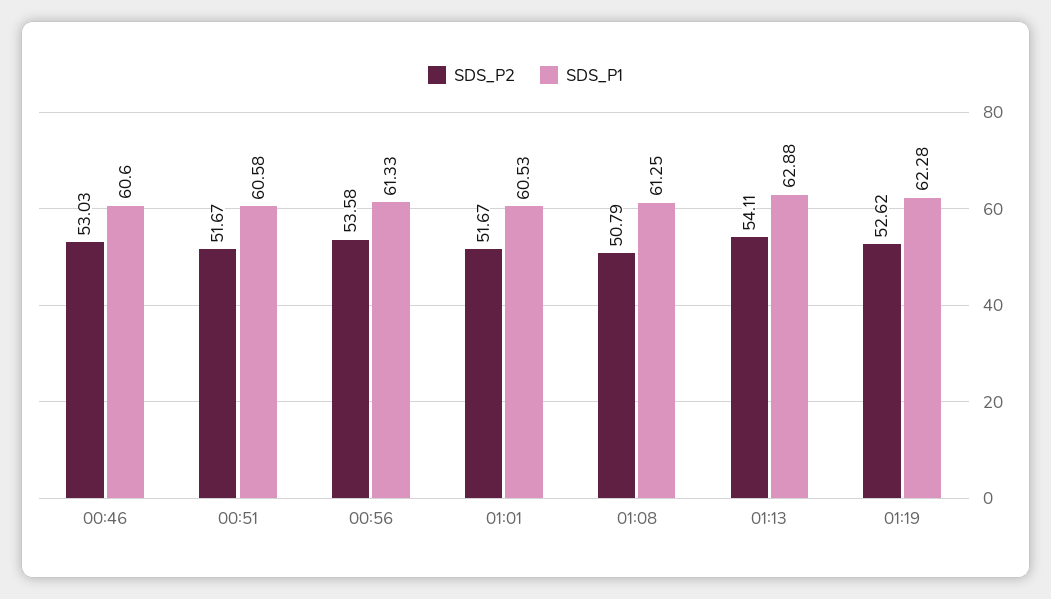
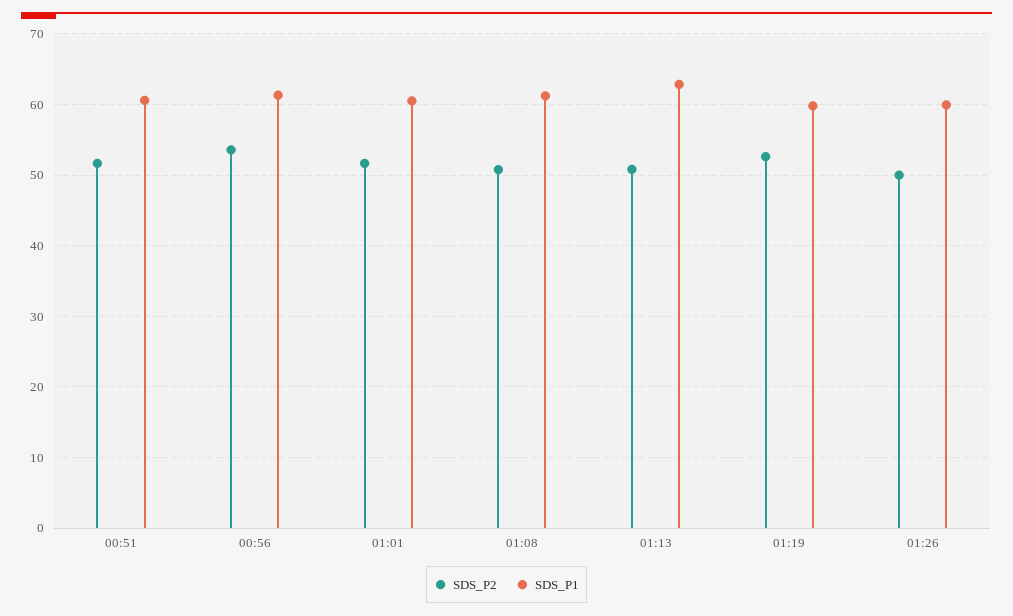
SDS_P2, 00:46: 53.03 -> none
SDS_P1, 00:46: 60.6 -> none
SDS_P2, 01:13: 54.11 -> 51
SDS_P1, 01:19: 62.28 -> 60
SDS_P2, 01:26: none -> 50
SDS_P1, 01:26: none -> 60

